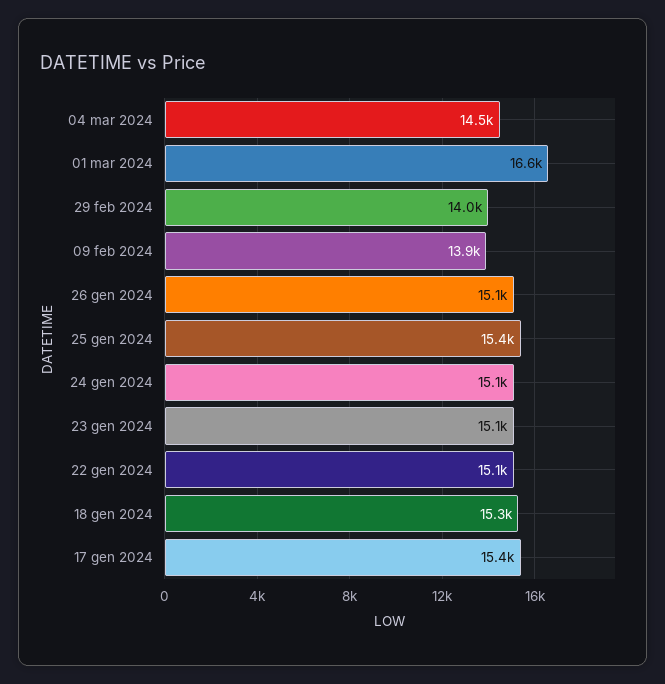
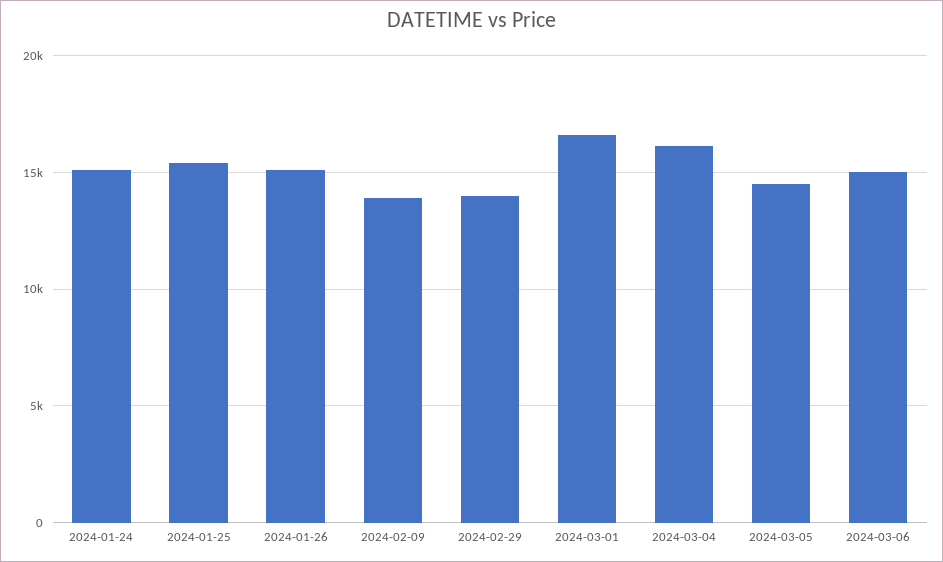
04 mar 2024: 14500 -> 16000
23 gen 2024: 15100 -> none
22 gen 2024: 15100 -> none
18 gen 2024: 15300 -> none
17 gen 2024: 15400 -> none
2024-03-05: none -> 14500
2024-03-06: none -> 15000

